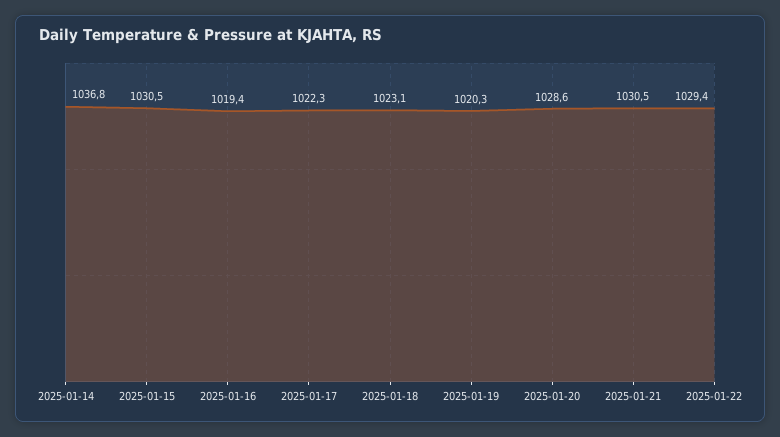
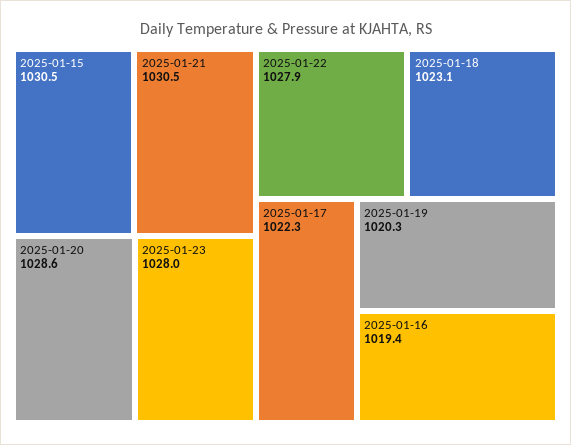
2025-01-14: 1036.8 -> none
2025-01-22: 1029.4 -> 1027.9
2025-01-23: none -> 1028

